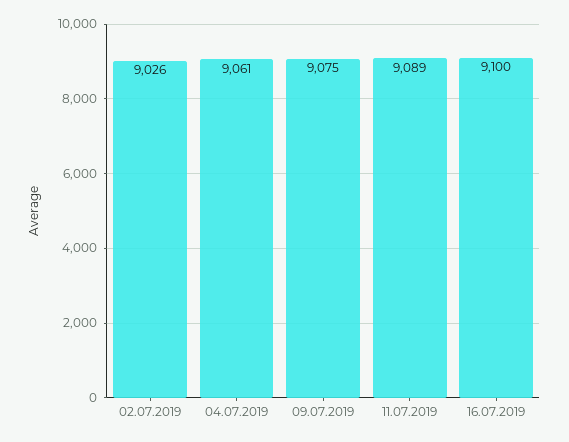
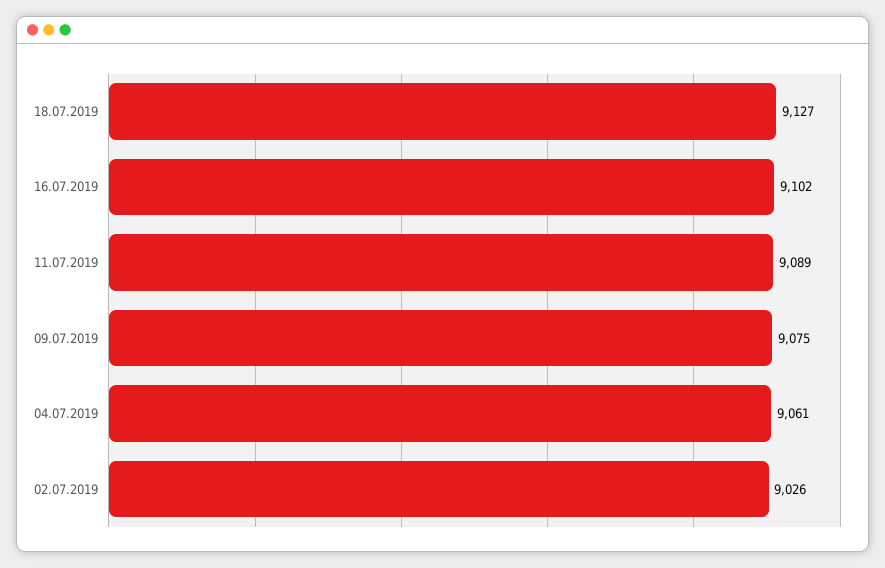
16.07.2019: 9100 -> 9102
18.07.2019: none -> 9127

